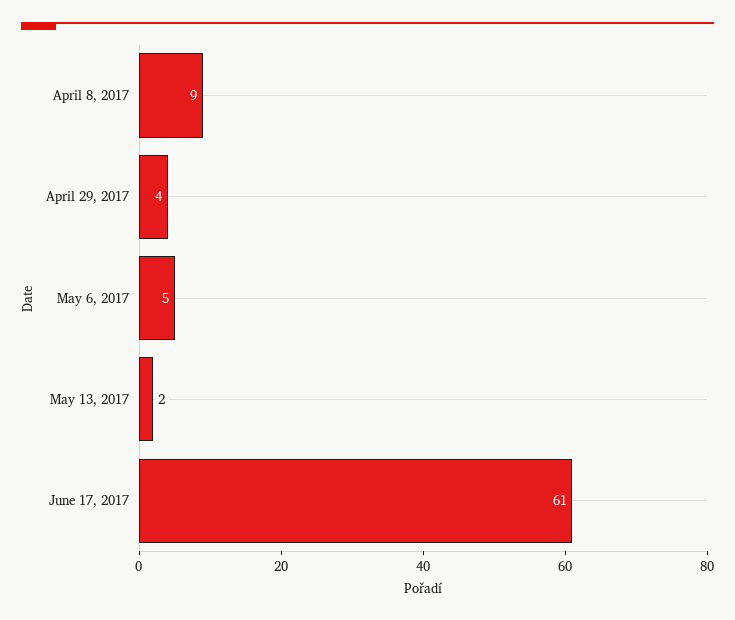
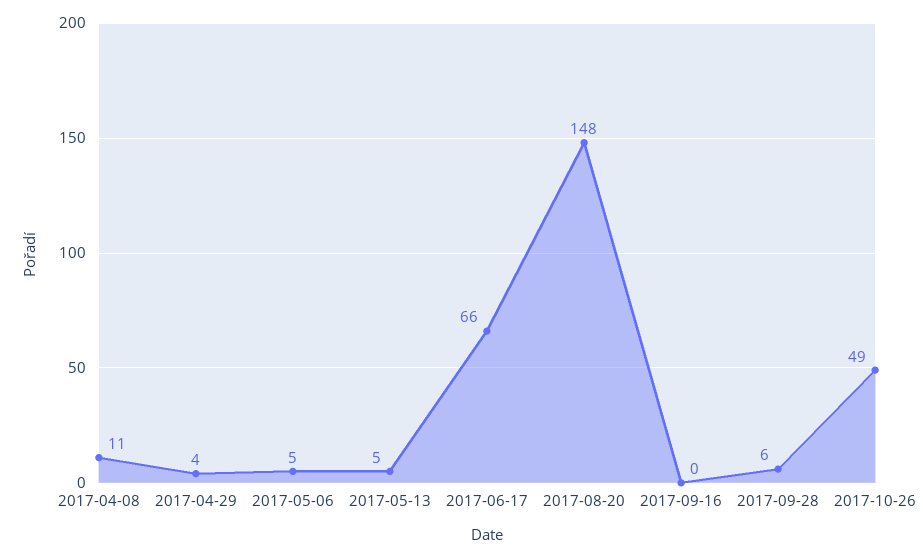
April 8, 2017: 9 -> 11
May 13, 2017: 2 -> 5
June 17, 2017: 61 -> 66
2017-08-20: none -> 148
2017-09-16: none -> 0
2017-09-28: none -> 6
2017-10-26: none -> 49

